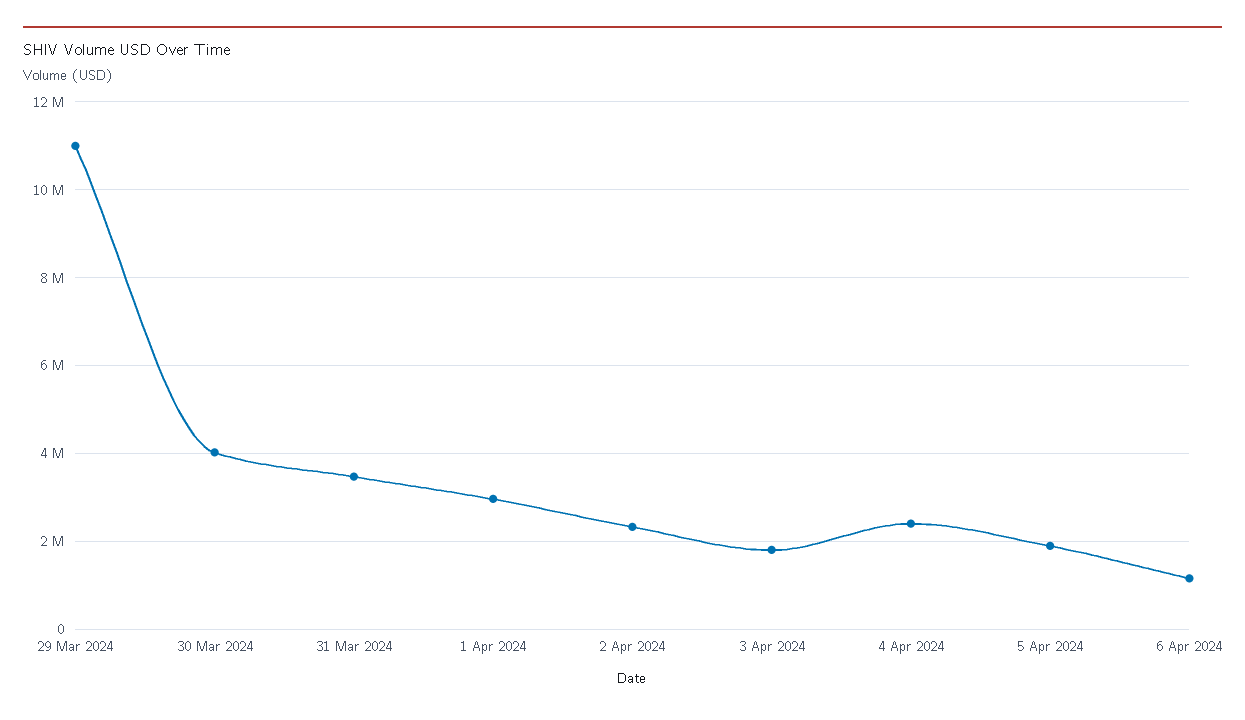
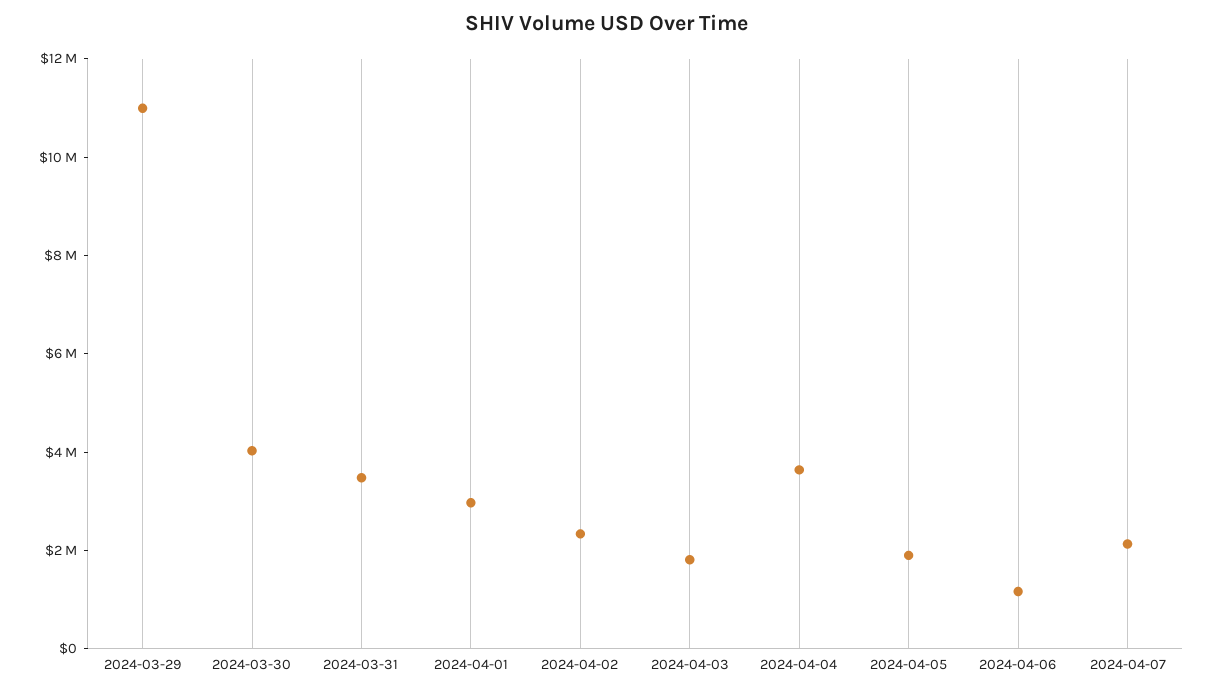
4 Apr 2024: 2400000 -> 3500000
2024-04-07: none -> 2000000

